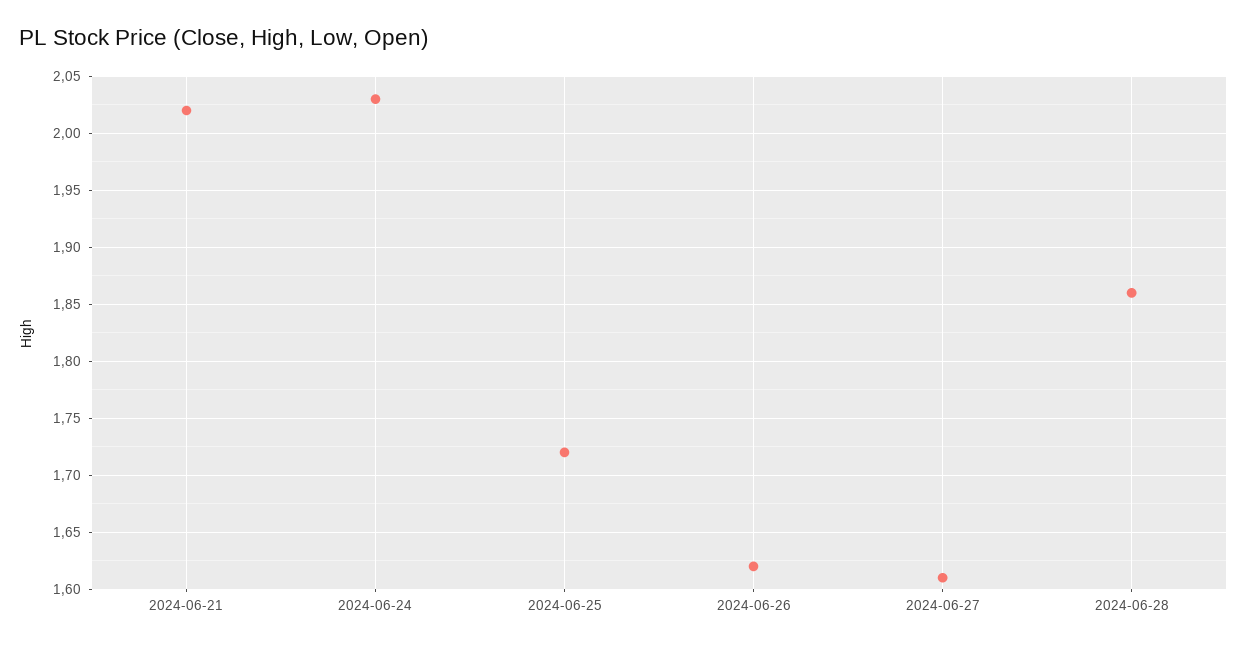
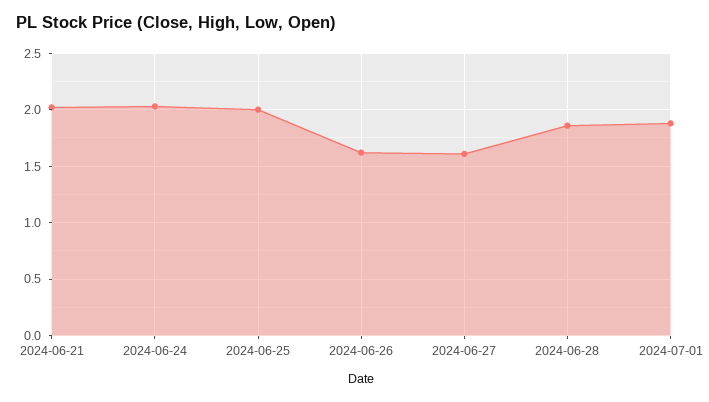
2024-06-25: 1.72 -> 2
2024-07-01: none -> 1.9

